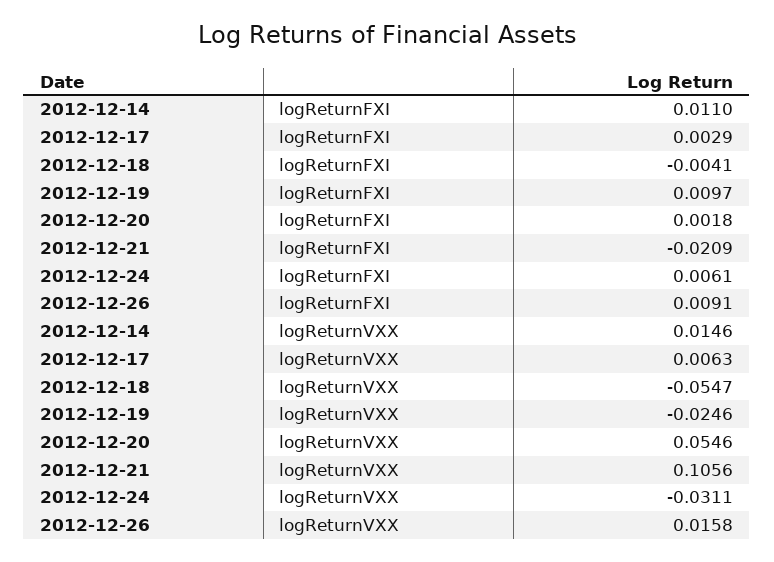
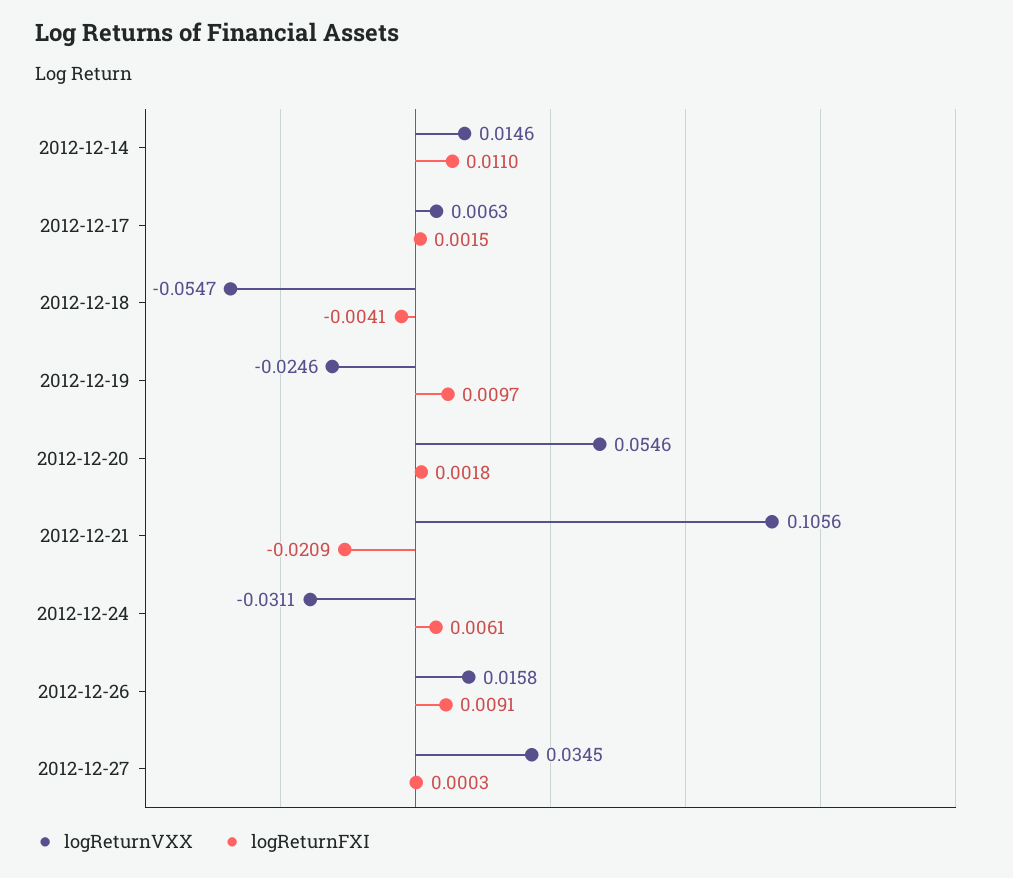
logReturnFXI, 2012-12-17: 0.0029 -> 0.0015
logReturnVXX, 2012-12-27: none -> 0.0345
logReturnFXI, 2012-12-27: none -> 0.0003

